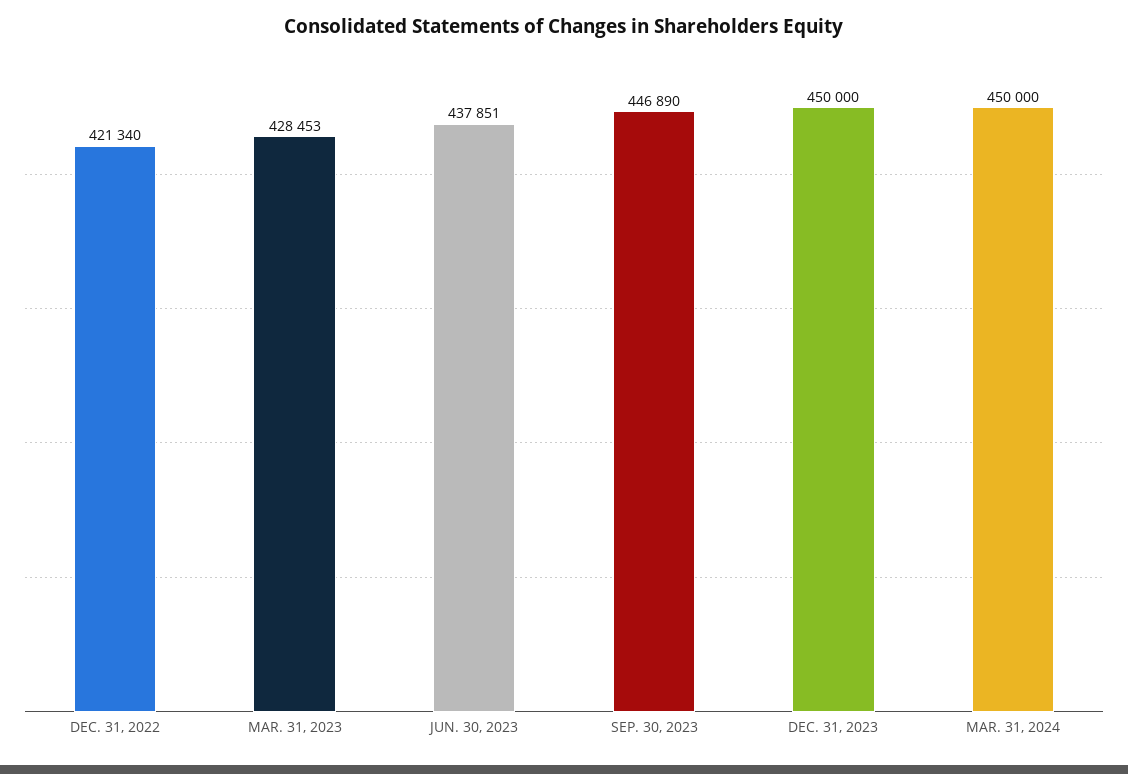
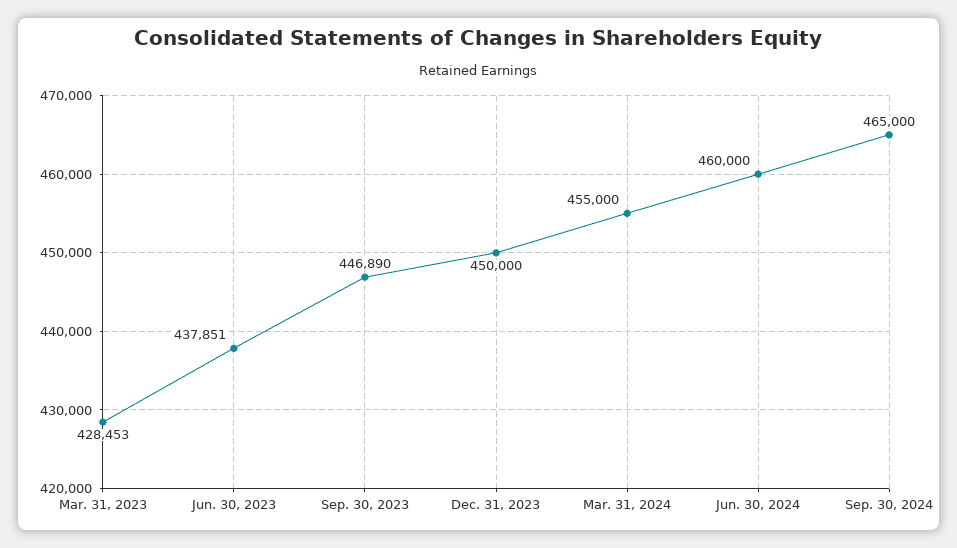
DEC. 31, 2022: 421340 -> none
MAR. 31, 2024: 450000 -> 455000
Jun. 30, 2024: none -> 460000
Sep. 30, 2024: none -> 465000

